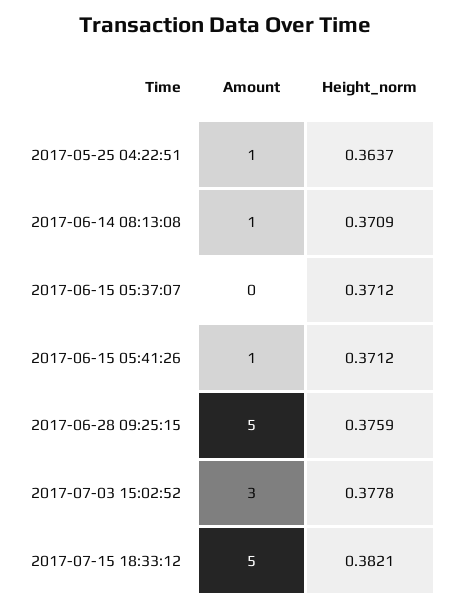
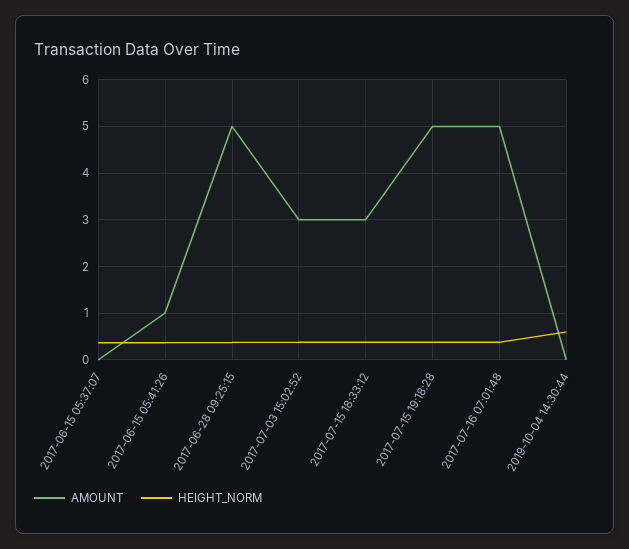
Amount, 2017-05-25 04:22:51: 1 -> none
Height_norm, 2017-05-25 04:22:51: 0.3637 -> none
Amount, 2017-06-14 08:13:08: 1 -> none
Height_norm, 2017-06-14 08:13:08: 0.3709 -> none
Amount, 2017-07-15 18:33:12: 5 -> 3
Amount, 2017-07-15 19:18:28: none -> 5
Height_norm, 2017-07-15 19:18:28: none -> 0.4
Amount, 2017-07-16 07:01:48: none -> 5
Height_norm, 2017-07-16 07:01:48: none -> 0.4
Amount, 2019-10-04 14:30:44: none -> 0
Height_norm, 2019-10-04 14:30:44: none -> 0.6

